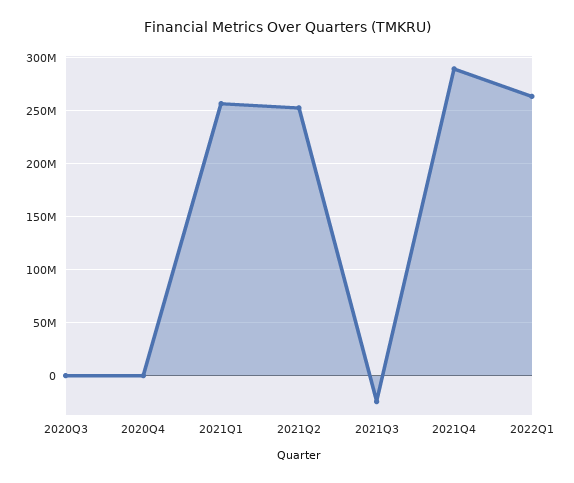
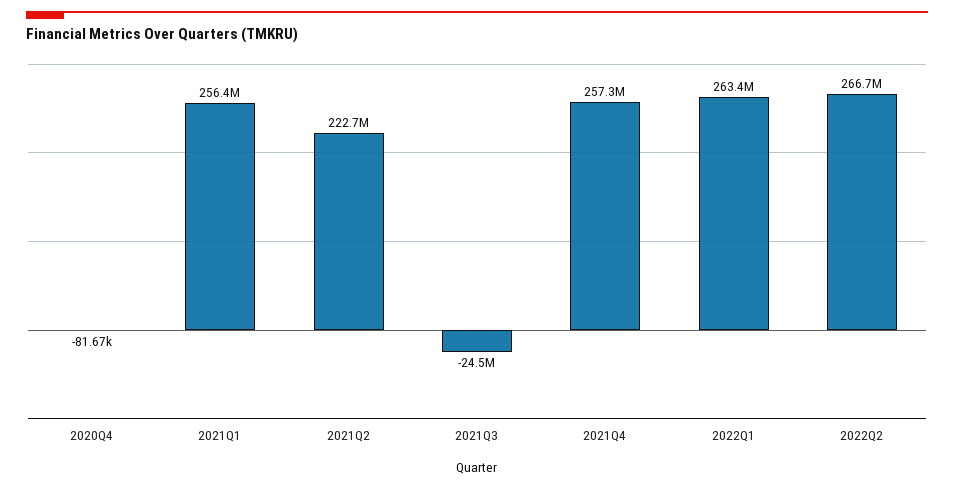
2020Q3: 0 -> none
2021Q2: 250000000 -> 222700000
2021Q4: 290000000 -> 257300000
2022Q2: none -> 266700000

